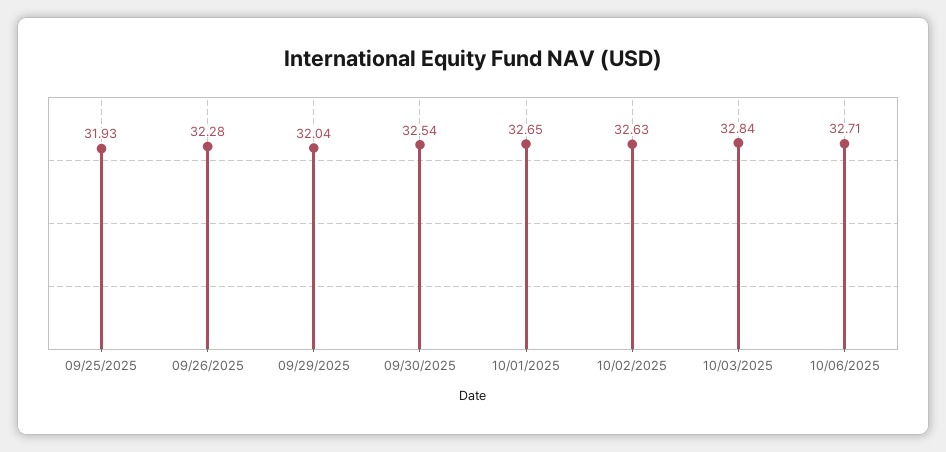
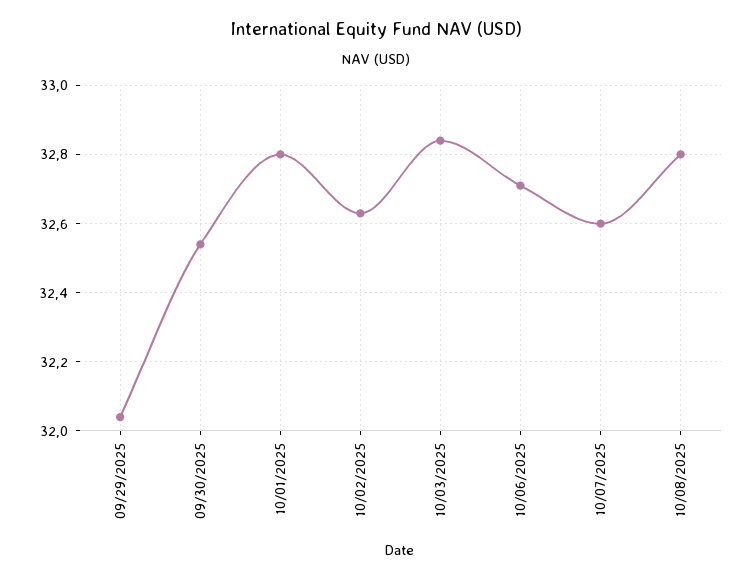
09/25/2025: 31.93 -> none
09/26/2025: 32.28 -> none
10/01/2025: 32.65 -> 32.8
10/07/2025: none -> 32.6
10/08/2025: none -> 32.8

